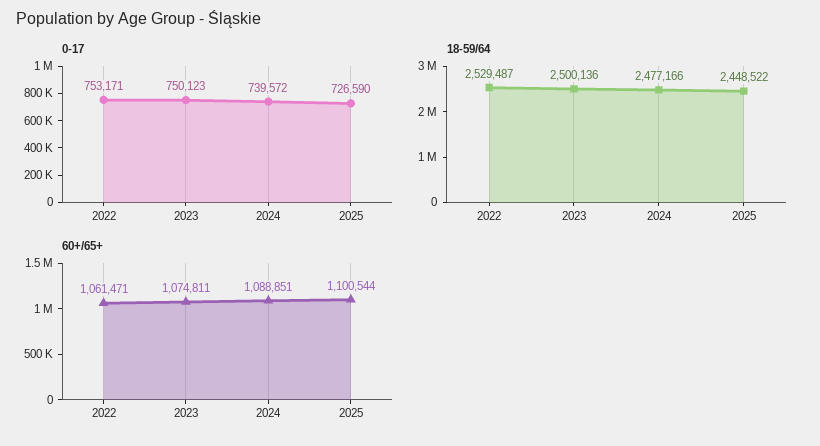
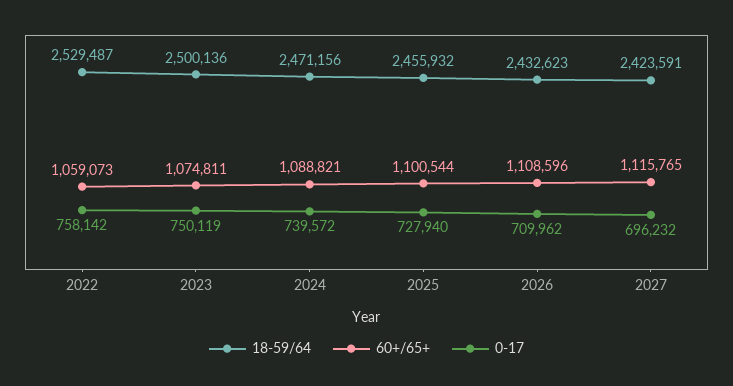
0-17, 2022: 753171 -> 758142
0-17, 2023: 750123 -> 750119
0-17, 2025: 726590 -> 727940
18-59/64, 2024: 2477166 -> 2471156
18-59/64, 2025: 2448522 -> 2455932
60+/65+, 2022: 1061471 -> 1059073
60+/65+, 2024: 1088851 -> 1088821
18-59/64, 2026: none -> 2432623
60+/65+, 2026: none -> 1108596
0-17, 2026: none -> 709962
18-59/64, 2027: none -> 2423591
60+/65+, 2027: none -> 1115765
0-17, 2027: none -> 696232

